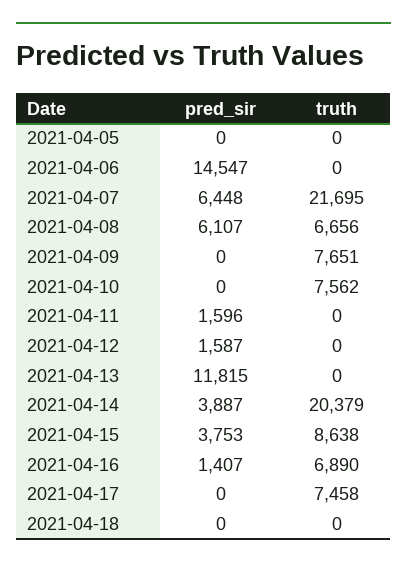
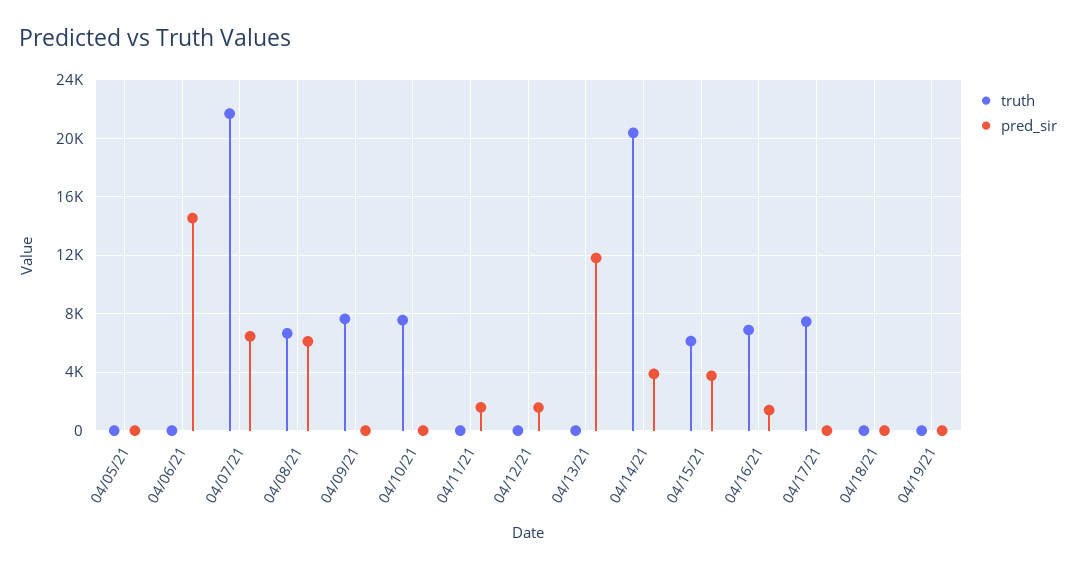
truth, 2021-04-15: 8638 -> 6000
truth, 04/19/21: none -> 0
pred_sir, 04/19/21: none -> 0

